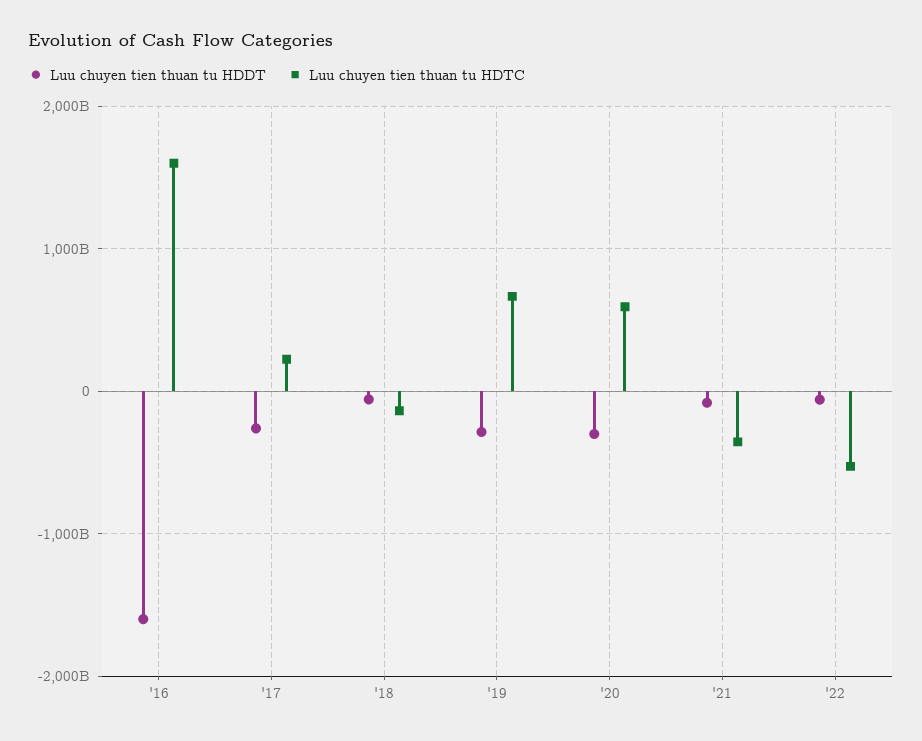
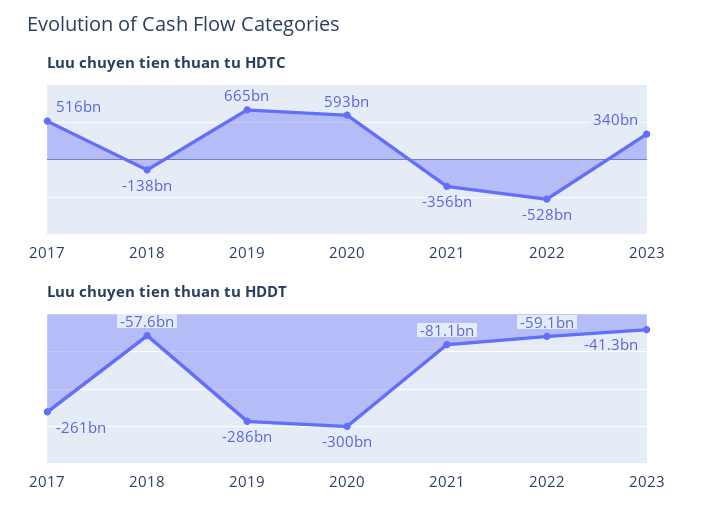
Luu chuyen tien thuan tu HDDT, '16: -1600000000000 -> none
Luu chuyen tien thuan tu HDTC, '16: 1600000000000 -> none
Luu chuyen tien thuan tu HDTC, '17: 200000000000 -> 516000000000
Luu chuyen tien thuan tu HDTC, 2023: none -> 340000000000
Luu chuyen tien thuan tu HDDT, 2023: none -> -41300000000

